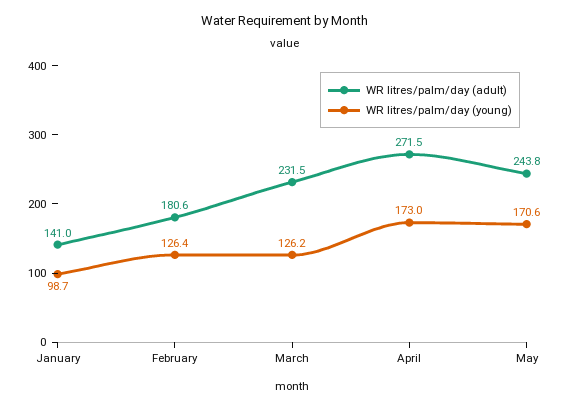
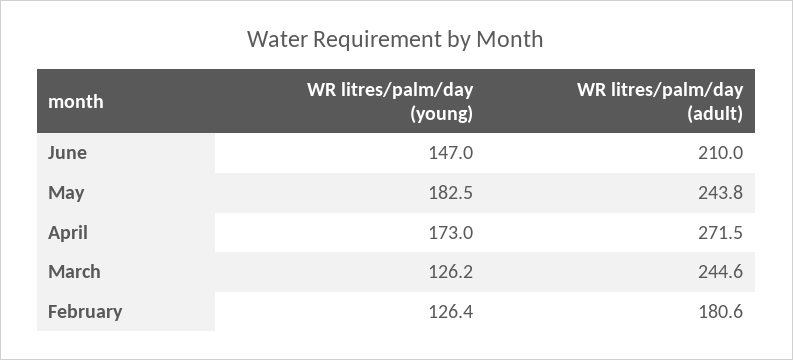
WR litres/palm/day (adult), January: 141 -> none
WR litres/palm/day (young), January: 98.7 -> none
WR litres/palm/day (adult), March: 231.5 -> 244.6
WR litres/palm/day (young), May: 170.6 -> 182.5
WR litres/palm/day (young), June: none -> 147
WR litres/palm/day (adult), June: none -> 210

